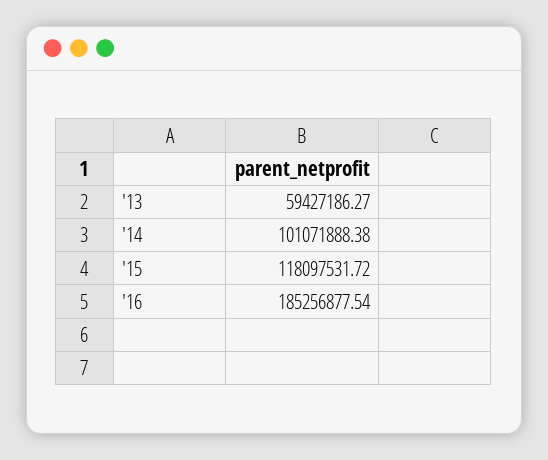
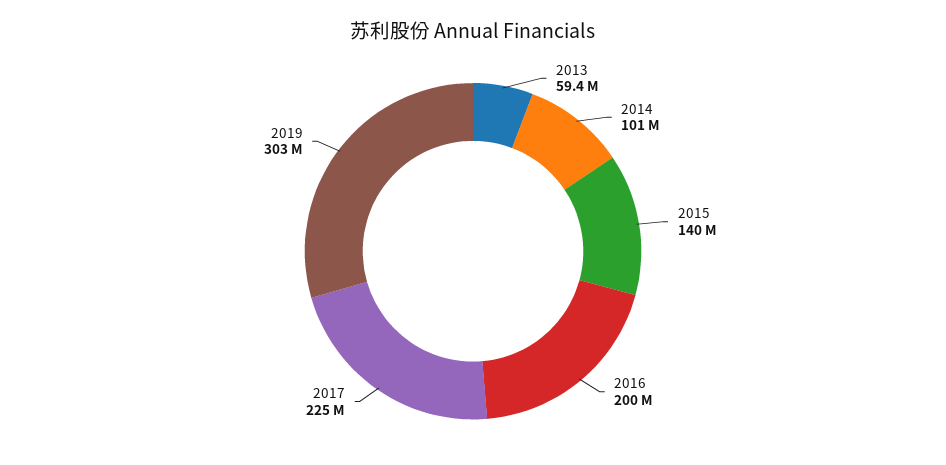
'15: 118097531.72 -> 140000000
'16: 185256877.54 -> 200000000
2017: none -> 225000000
2019: none -> 303000000

